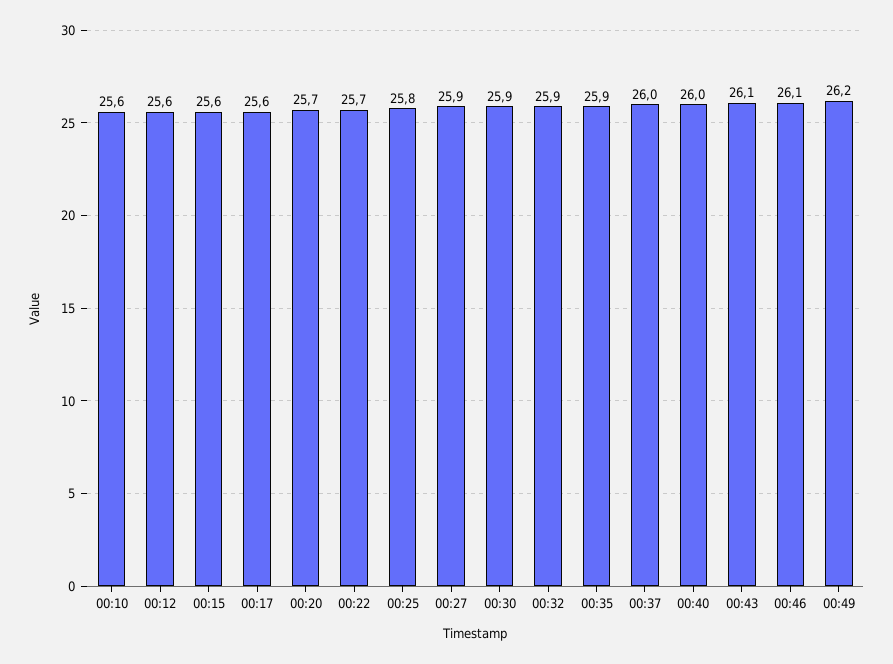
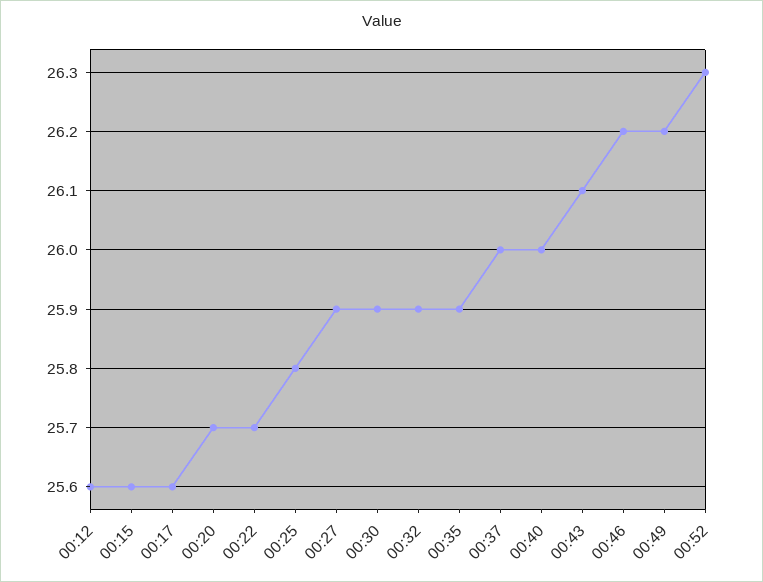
00:10: 25.6 -> none
00:46: 26.1 -> 26.2
00:52: none -> 26.3

